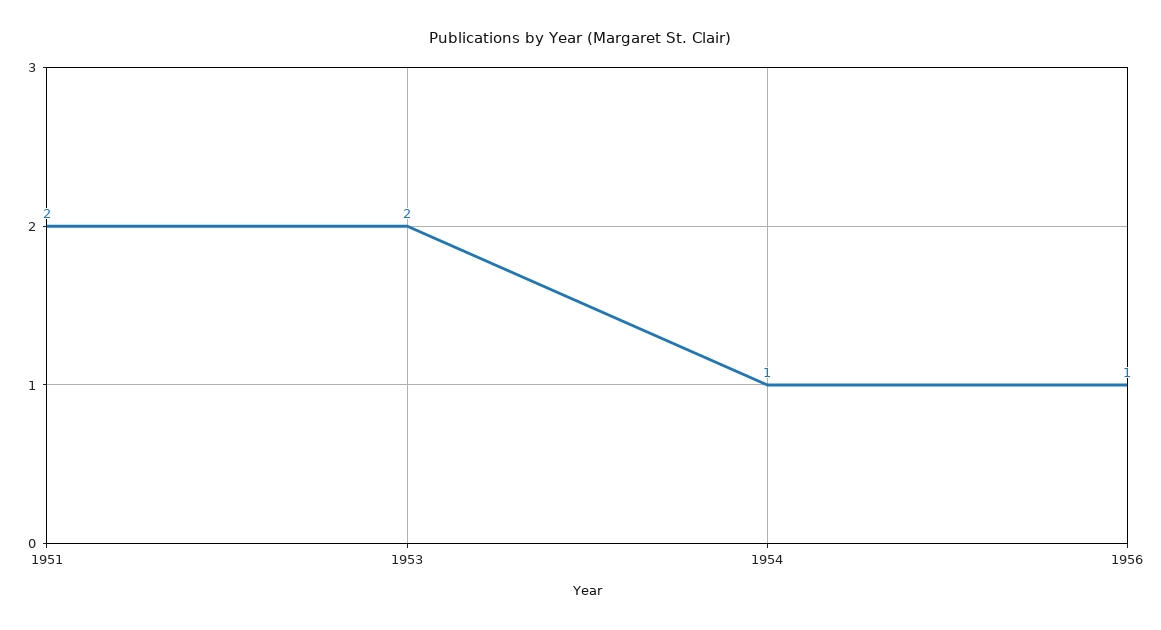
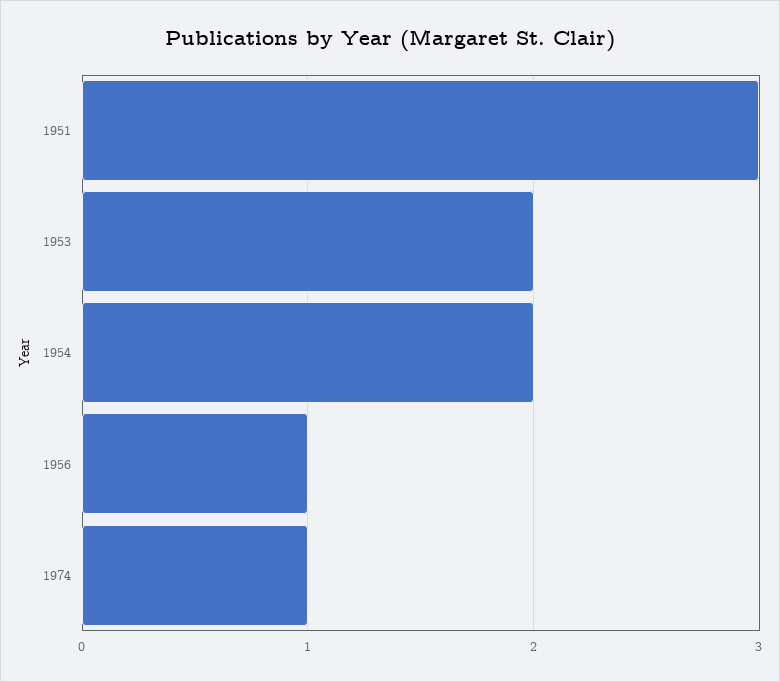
1951: 2 -> 3
1954: 1 -> 2
1974: none -> 1

